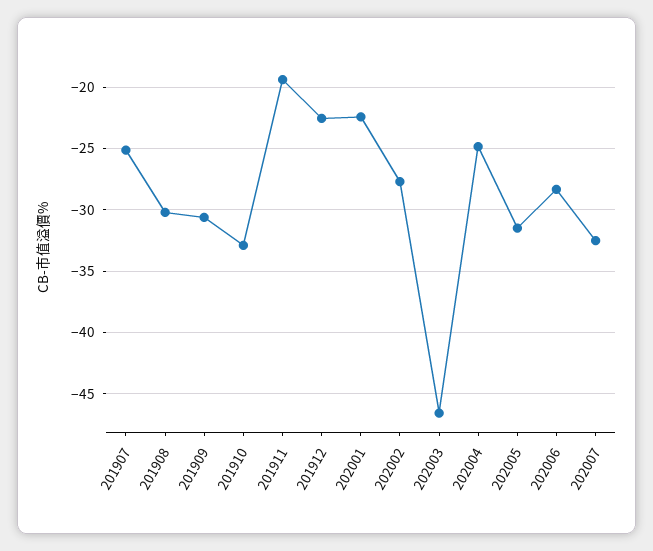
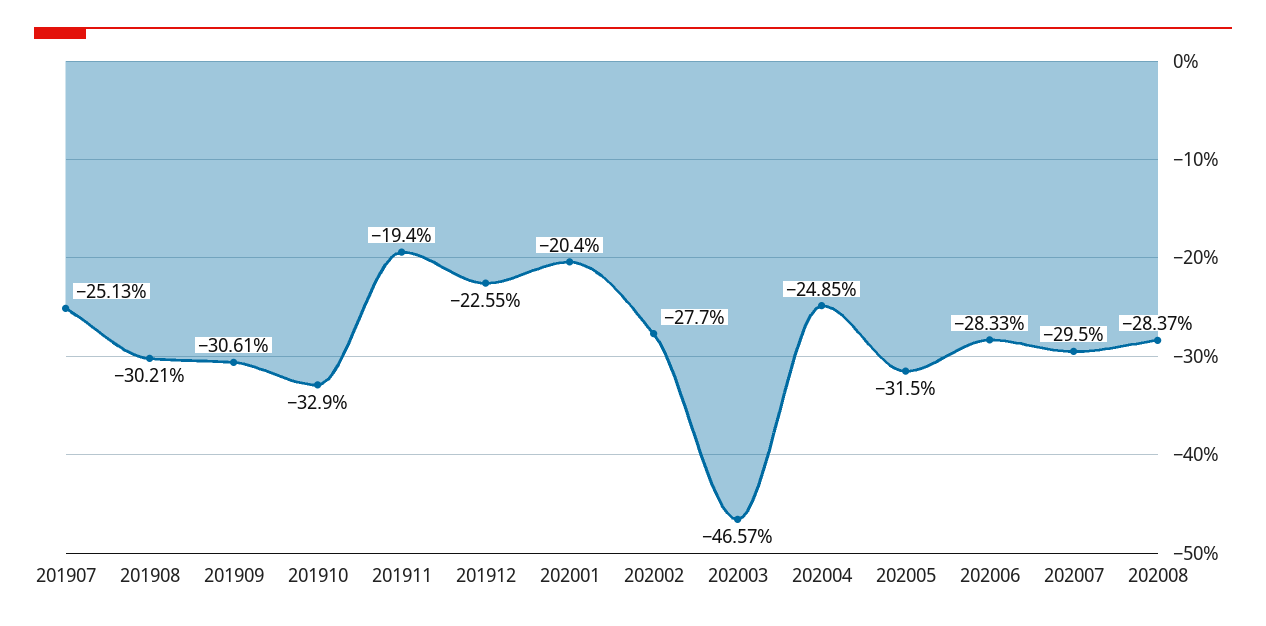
202001: -22.5 -> -20.4
202007: -32.5 -> -29.5
202008: none -> -28.37

